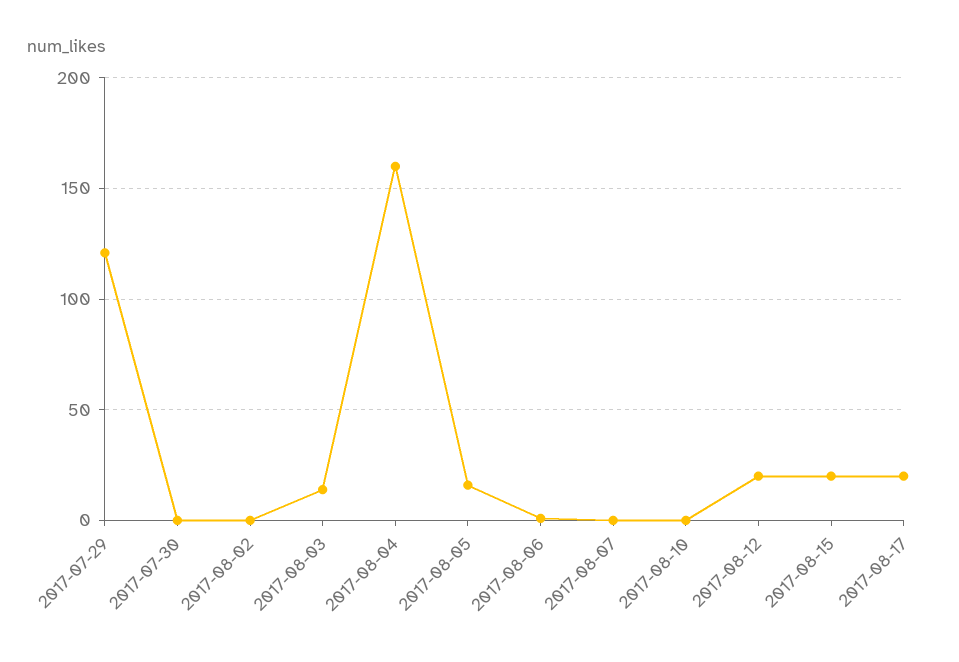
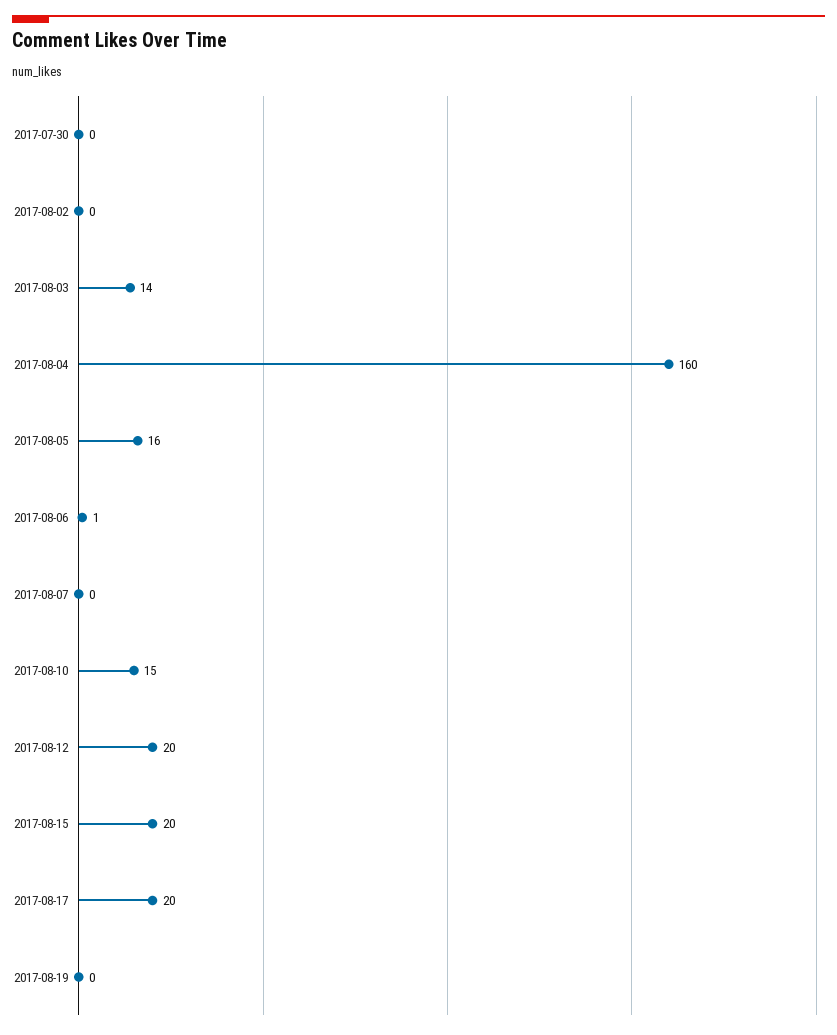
2017-07-29: 120 -> none
2017-08-10: 0 -> 15
2017-08-19: none -> 0

